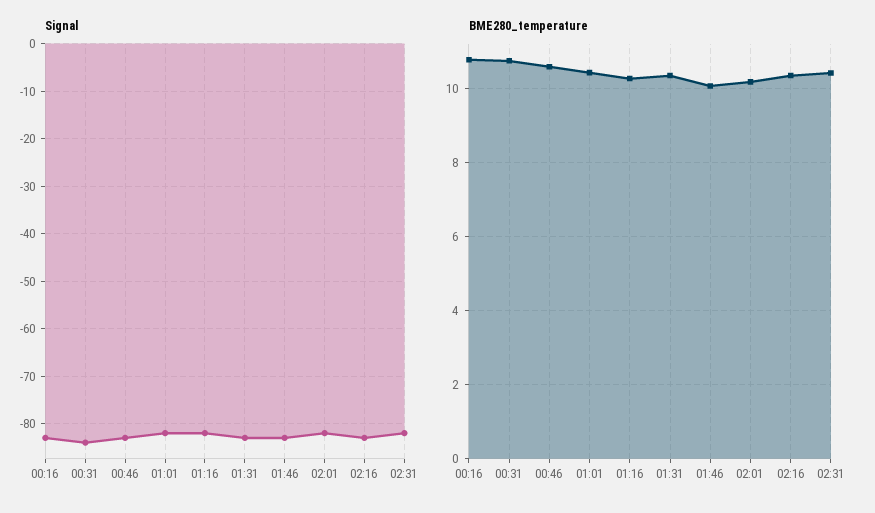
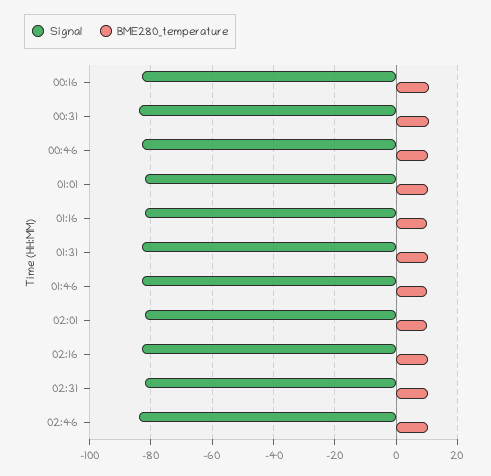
Signal, 02:46: none -> -84
BME280_temperature, 02:46: none -> 10

